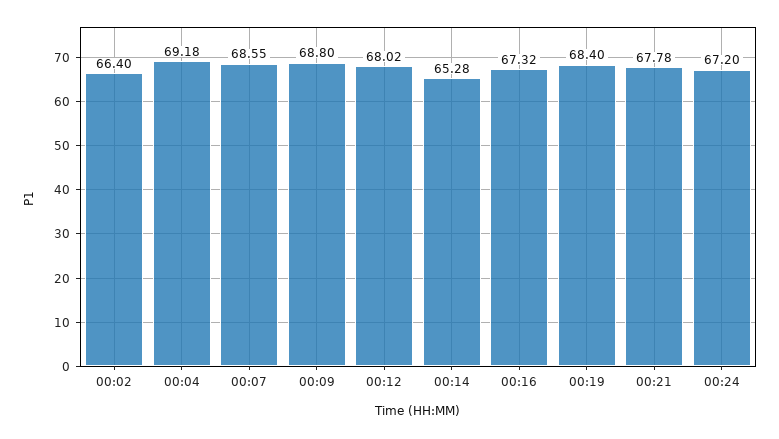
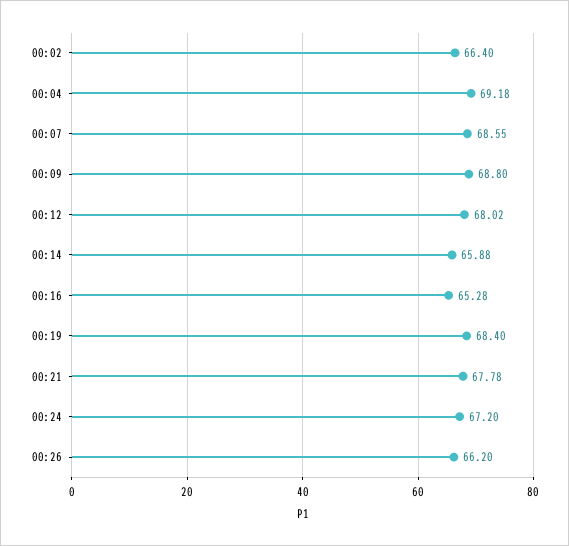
00:14: 65.28 -> 65.88
00:16: 67.32 -> 65.28
00:26: none -> 66.2

